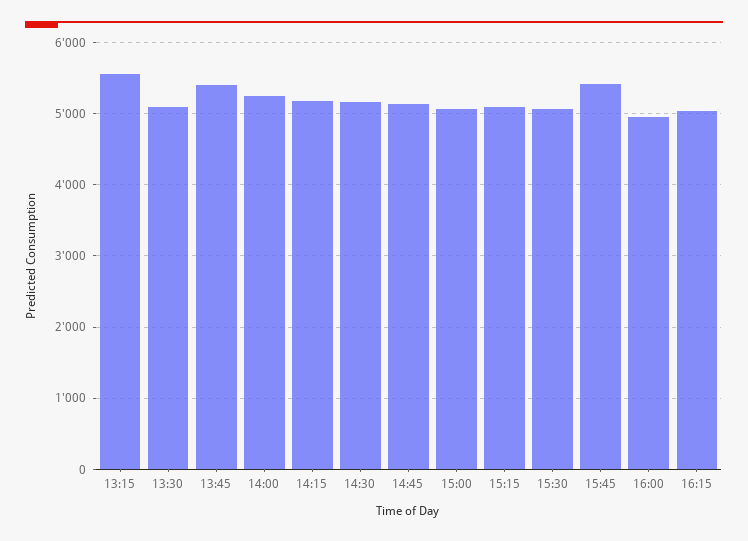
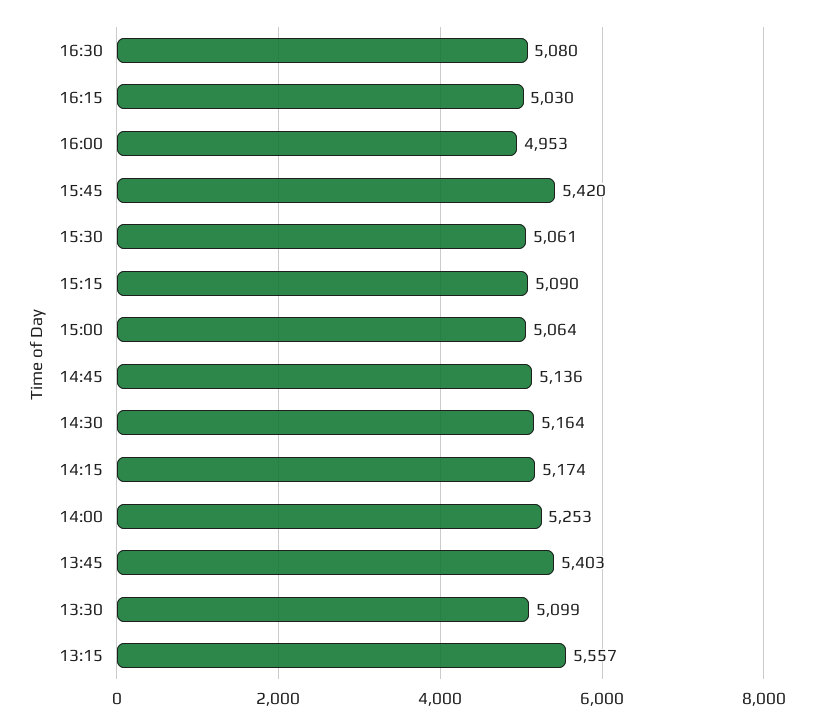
16:30: none -> 5080

